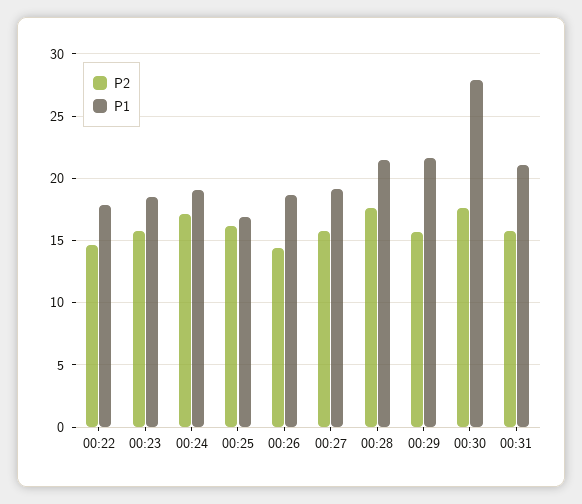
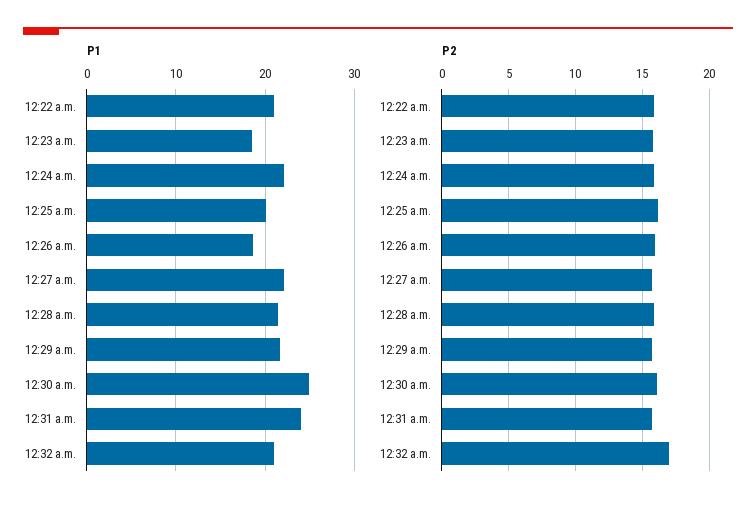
P2, 00:22: 14.5 -> 16
P1, 00:22: 18 -> 21
P2, 00:24: 17 -> 16
P1, 00:24: 19 -> 22
P1, 00:25: 17 -> 20
P2, 00:26: 14.5 -> 16
P1, 00:27: 19 -> 22
P2, 00:28: 17.5 -> 16
P2, 00:30: 17.5 -> 16
P1, 00:30: 28 -> 25
P1, 00:31: 21 -> 24
P1, 12:32 a.m.: none -> 21
P2, 12:32 a.m.: none -> 17

